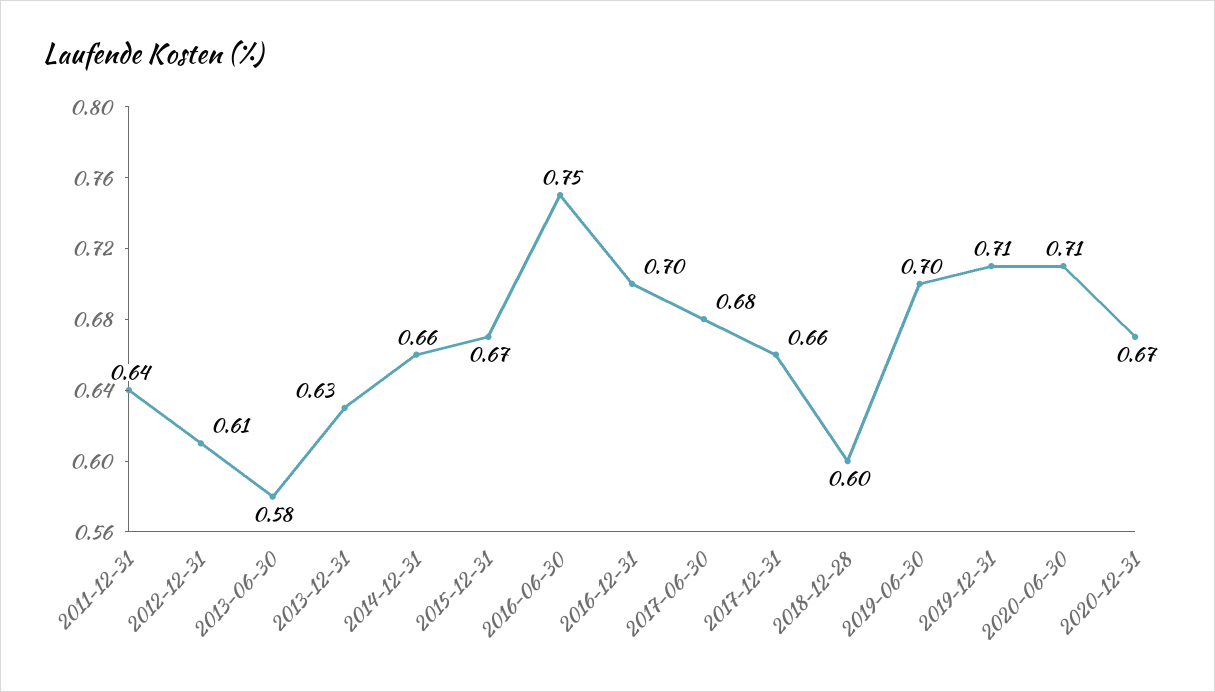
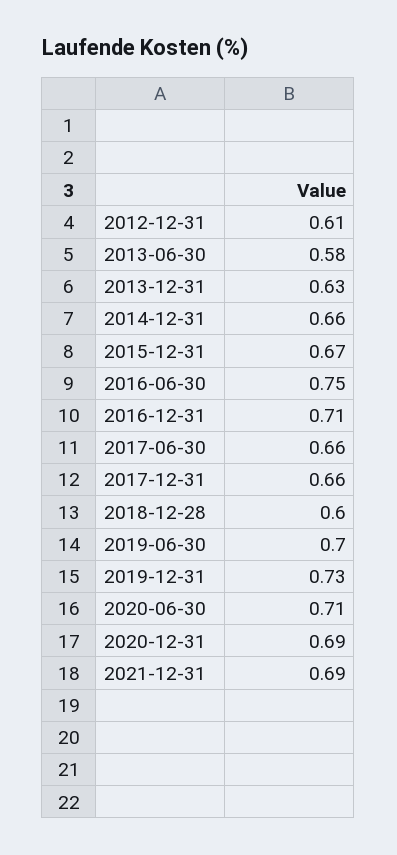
2011-12-31: 0.64 -> none
2016-12-31: 0.7 -> 0.71
2017-06-30: 0.68 -> 0.66
2019-12-31: 0.71 -> 0.73
2020-12-31: 0.67 -> 0.69
2021-12-31: none -> 0.69

